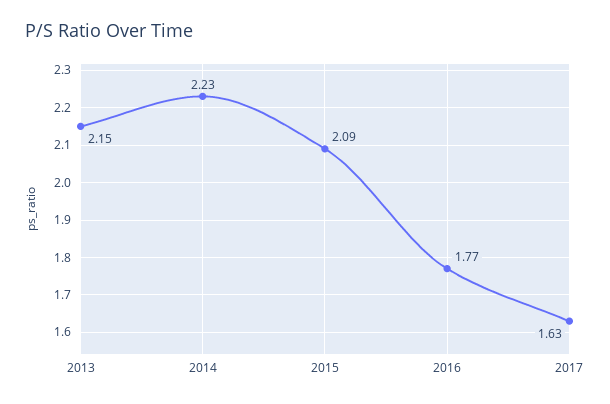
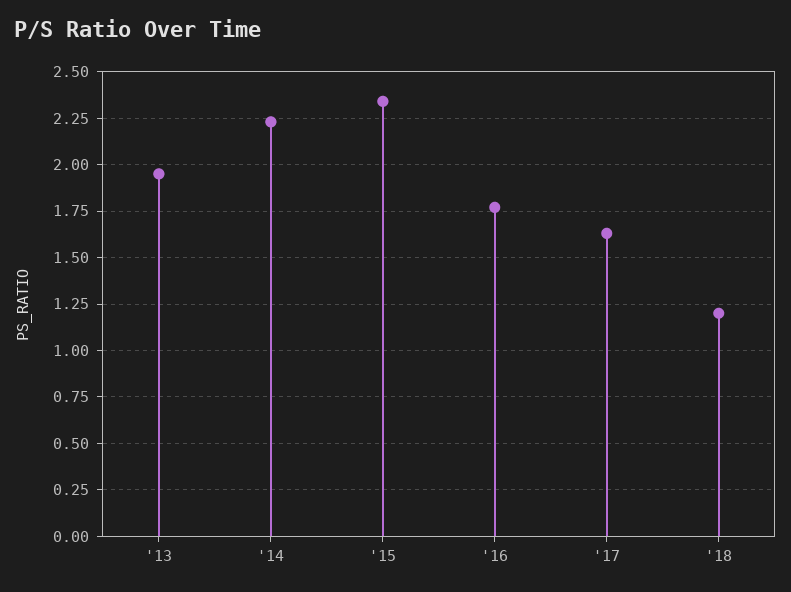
2013: 2.15 -> 1.95
2015: 2.09 -> 2.35
'18: none -> 1.2

